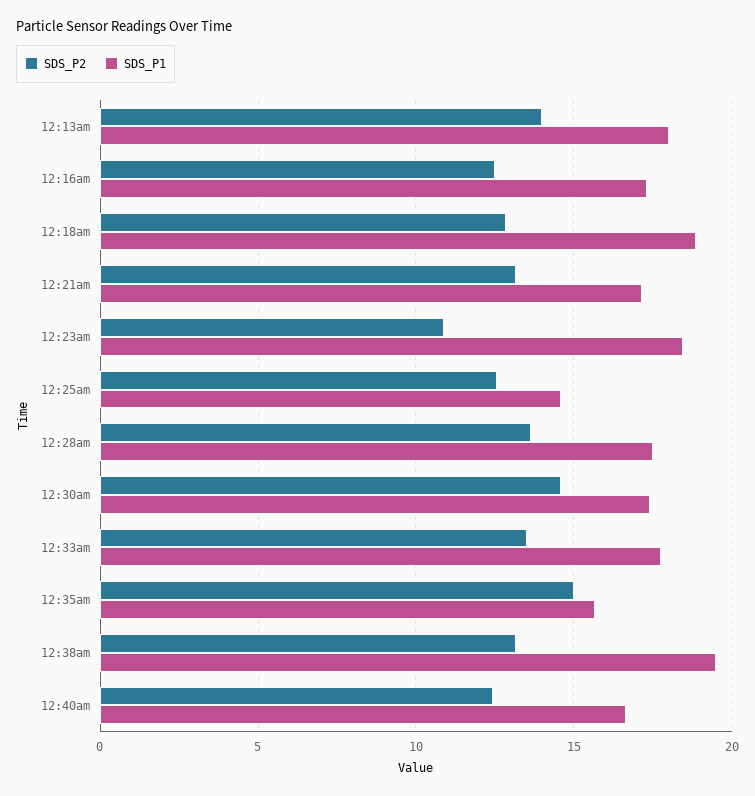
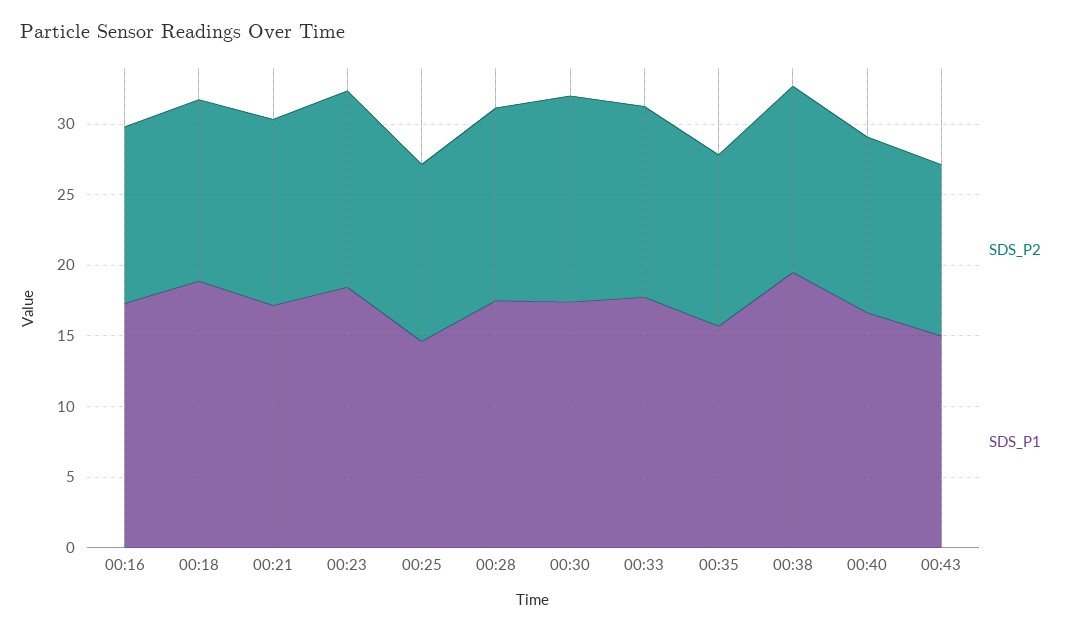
SDS_P2, 12:13am: 14 -> none
SDS_P1, 12:13am: 18 -> none
SDS_P2, 12:23am: 11 -> 14
SDS_P2, 12:35am: 15 -> 12
SDS_P2, 00:43: none -> 12
SDS_P1, 00:43: none -> 15

